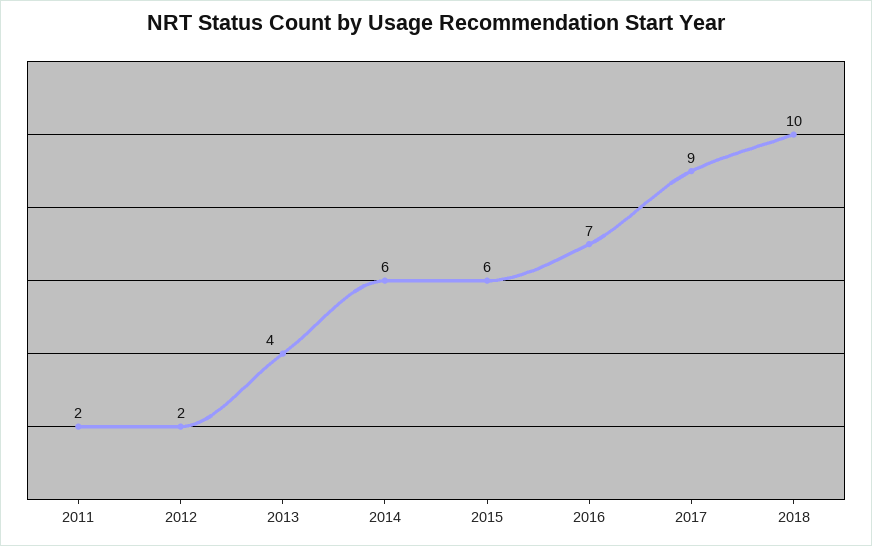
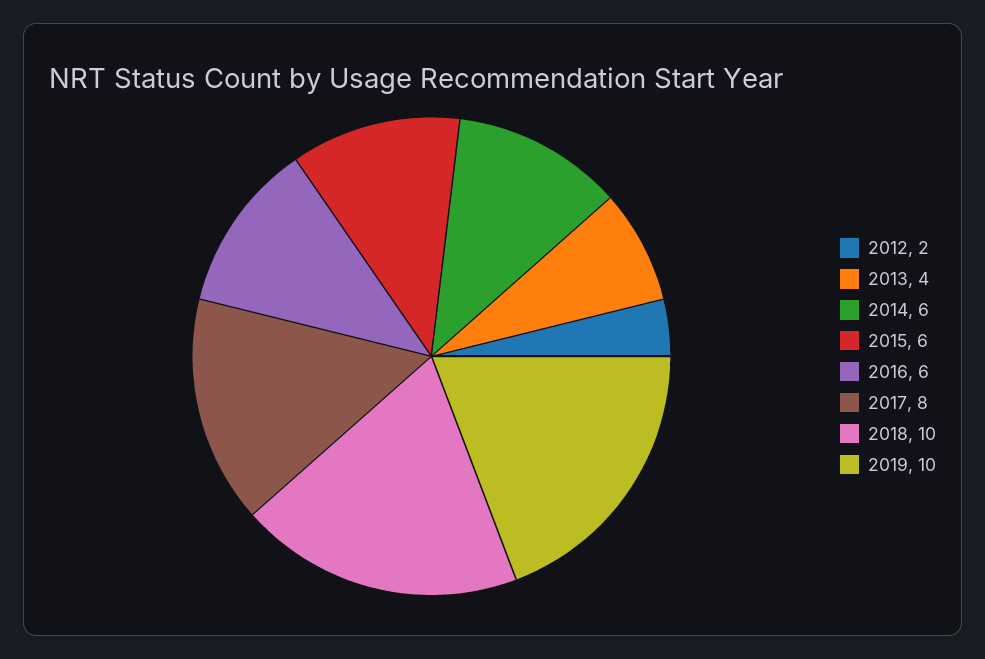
2011: 2 -> none
2016: 7 -> 6
2017: 9 -> 8
2019: none -> 10

